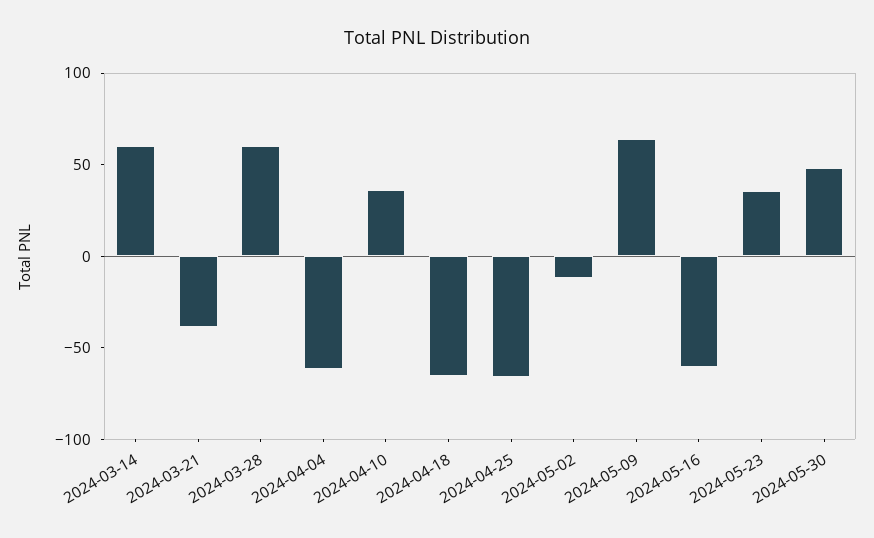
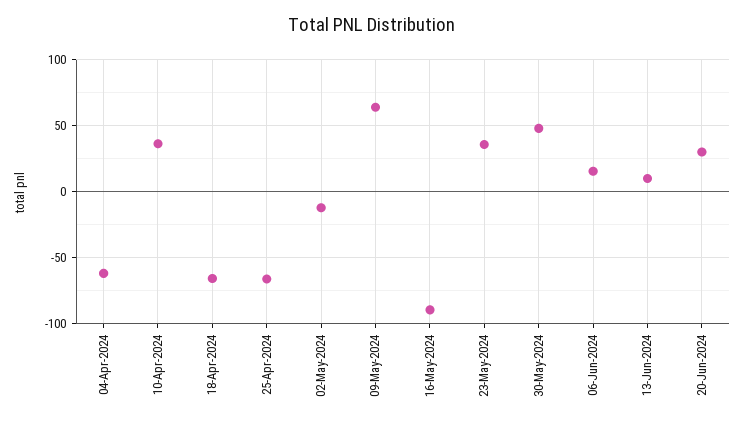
2024-03-14: 60 -> none
2024-03-21: -40 -> none
2024-03-28: 60 -> none
2024-05-16: -60 -> -90
06-Jun-2024: none -> 15
13-Jun-2024: none -> 10
20-Jun-2024: none -> 30

